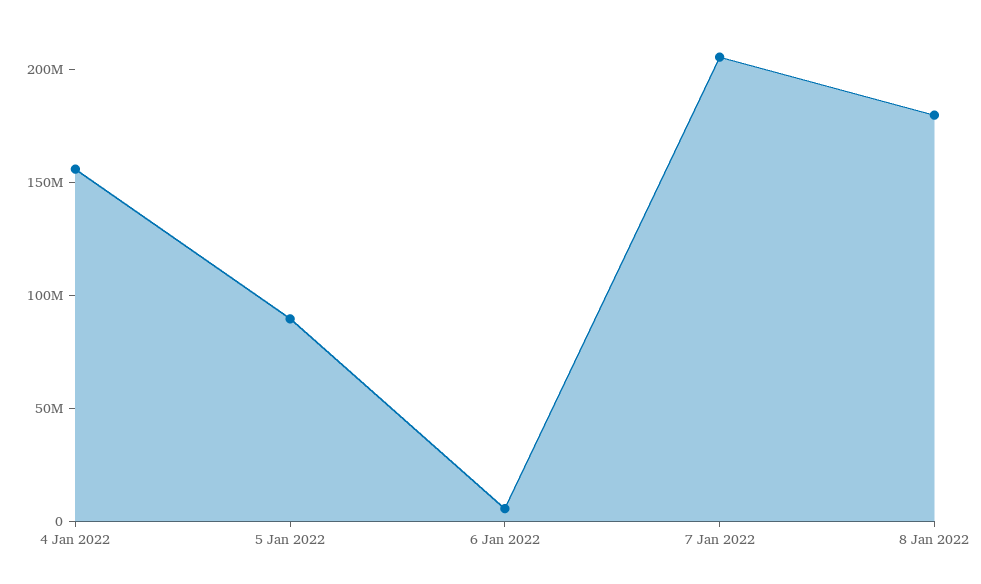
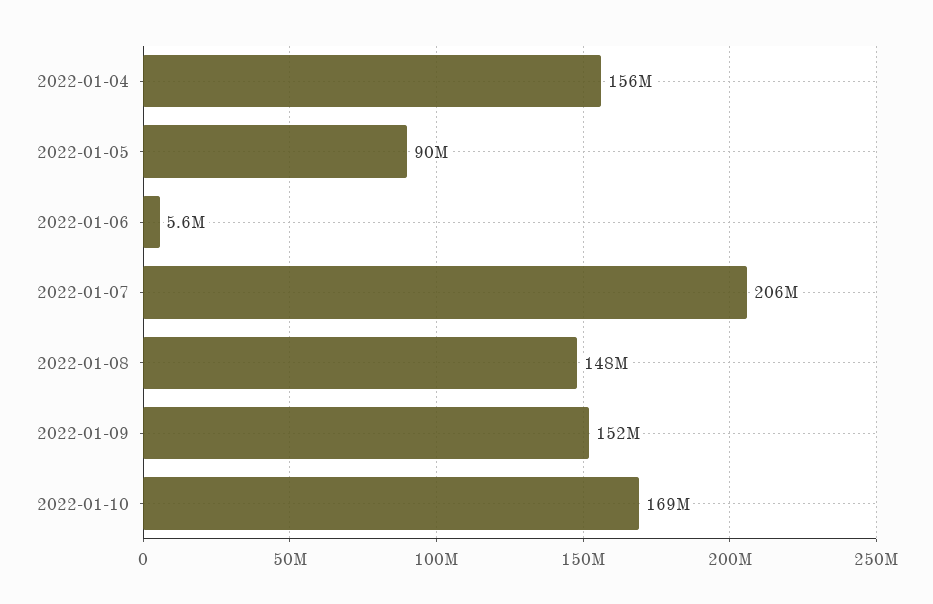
8 Jan 2022: 180000000 -> 148000000
2022-01-09: none -> 152000000
2022-01-10: none -> 169000000

